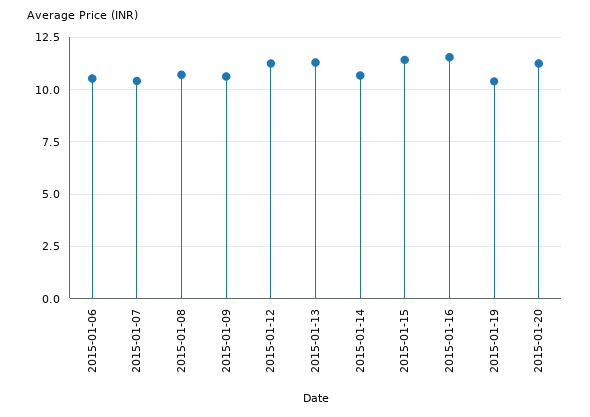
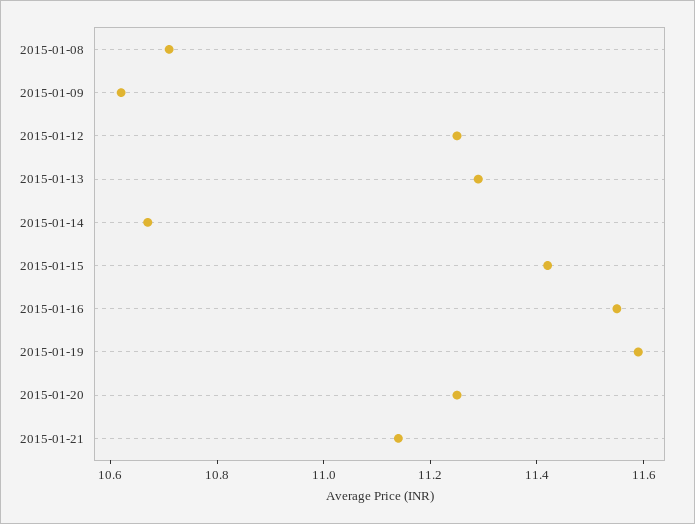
2015-01-06: 10.5 -> none
2015-01-07: 10.5 -> none
2015-01-19: 10.5 -> 11.6
2015-01-21: none -> 11.15

